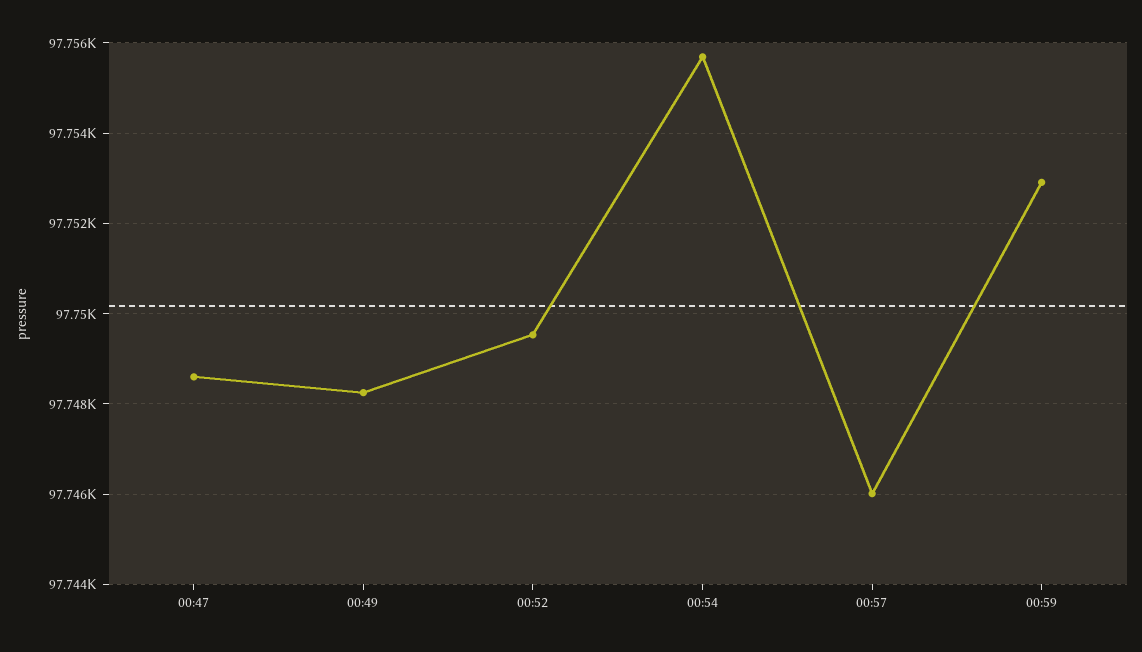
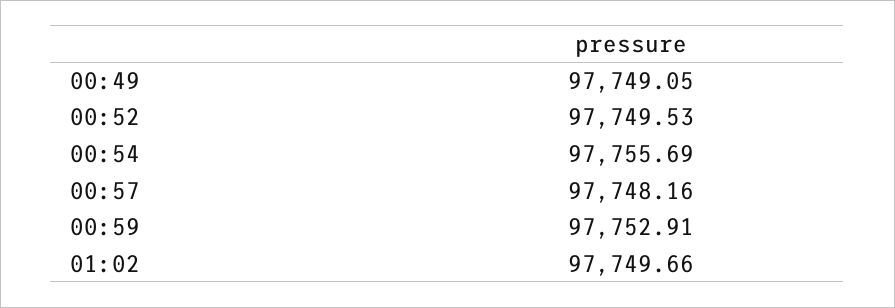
00:47: 97748.6 -> none
00:49: 97748.2 -> 97749.05
00:57: 97746 -> 97748.16
01:02: none -> 97749.66

